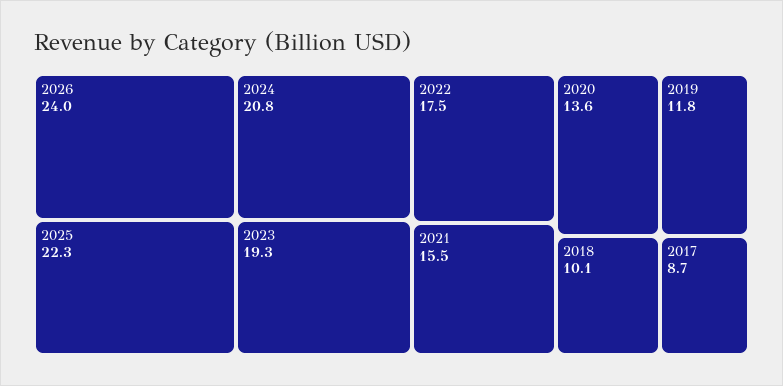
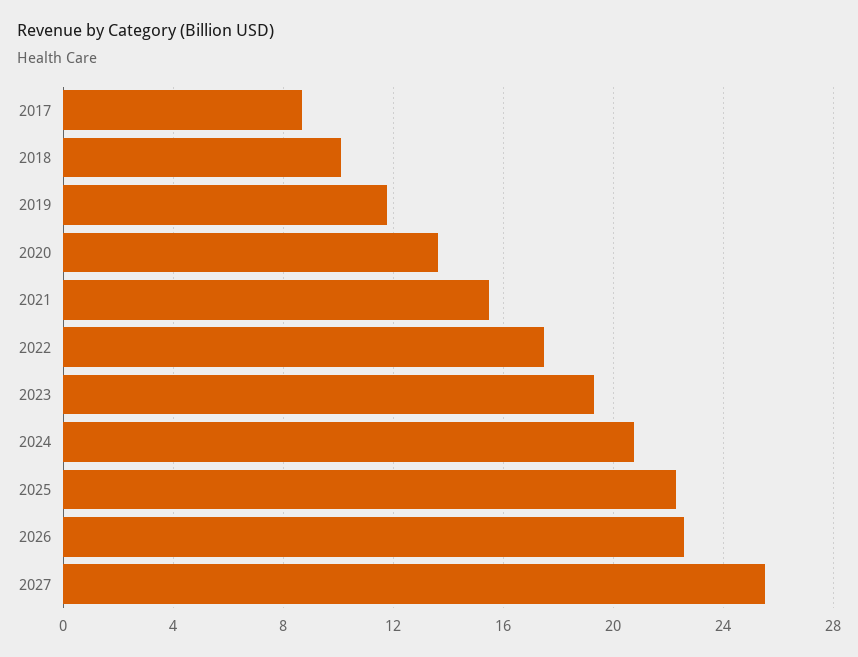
2026: 24 -> 22.5
2027: none -> 25.5

